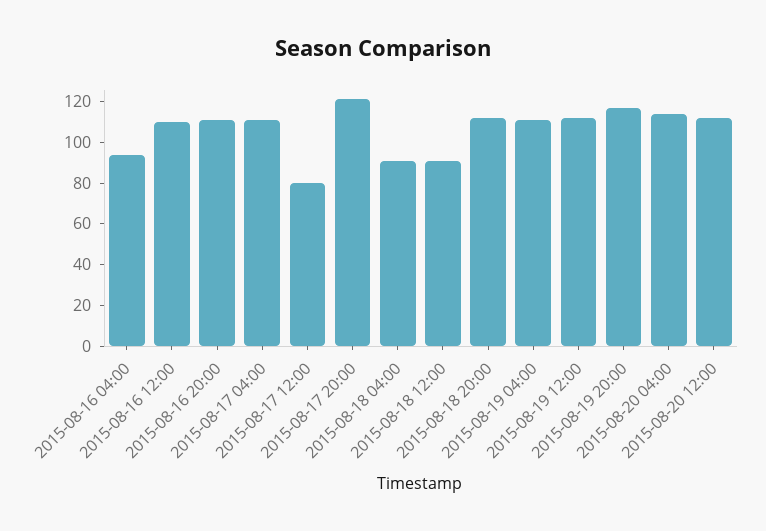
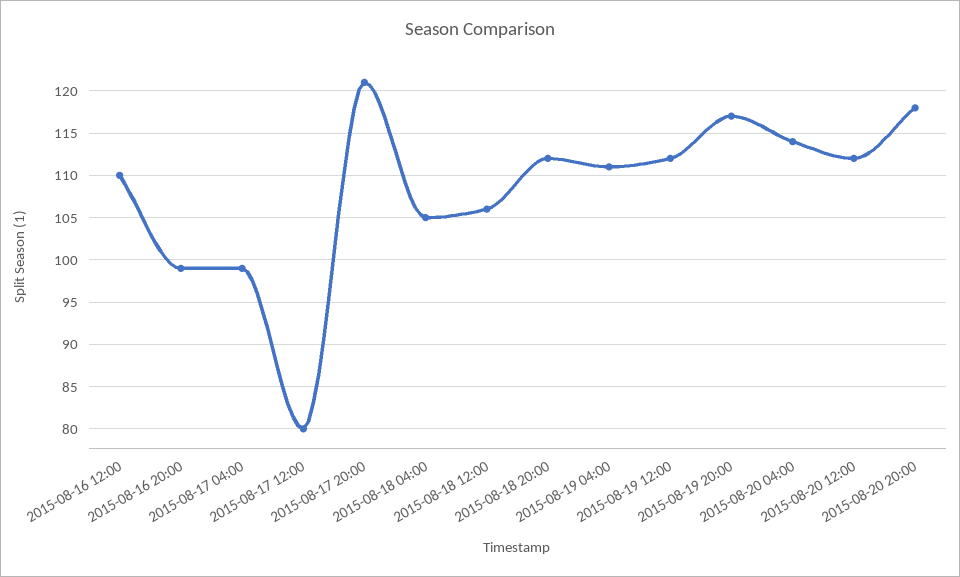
2015-08-16 04:00: 95 -> none
2015-08-16 20:00: 110 -> 99
2015-08-17 04:00: 110 -> 99
2015-08-18 04:00: 90 -> 105
2015-08-18 12:00: 90 -> 106
2015-08-20 20:00: none -> 118

